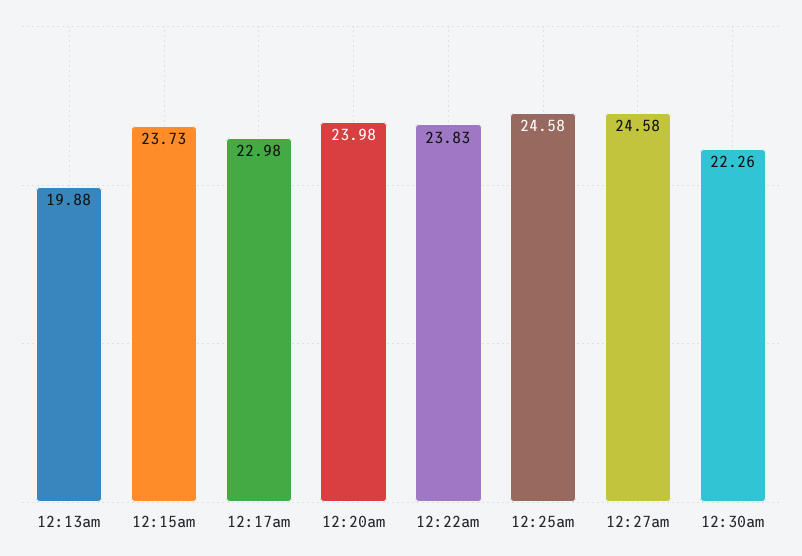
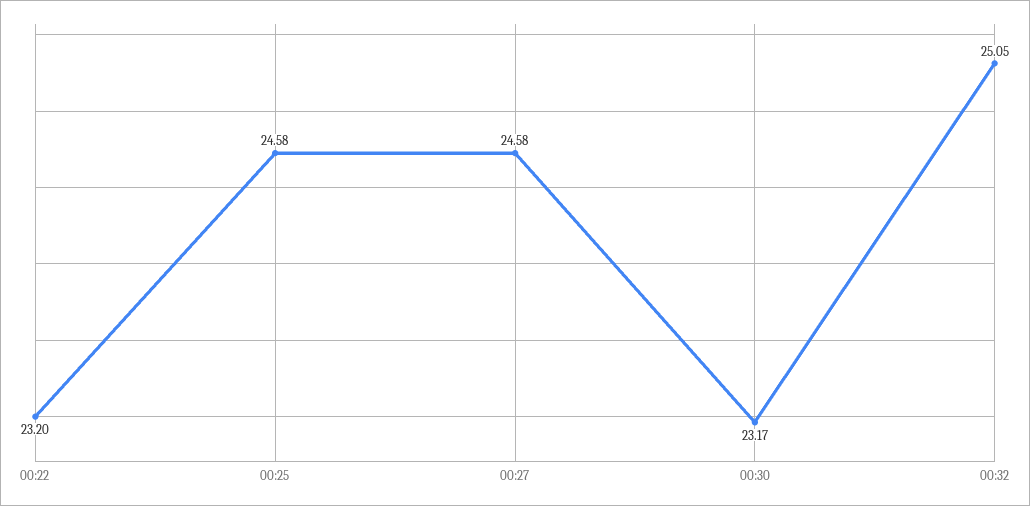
12:13am: 19.88 -> none
12:15am: 23.73 -> none
12:17am: 22.98 -> none
12:20am: 23.98 -> none
12:22am: 23.83 -> 23.2
12:30am: 22.26 -> 23.17
00:32: none -> 25.05

